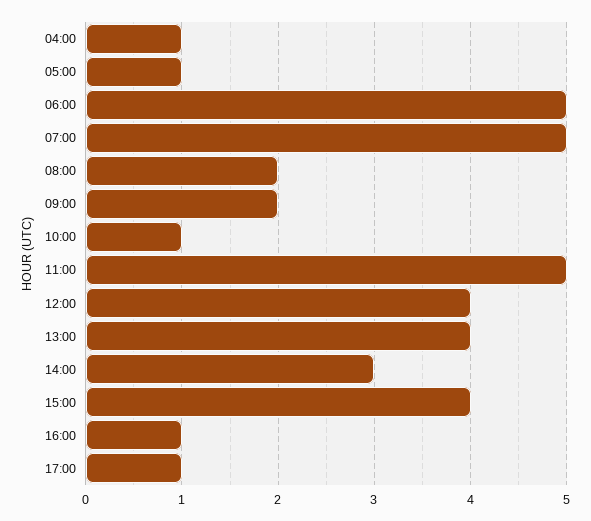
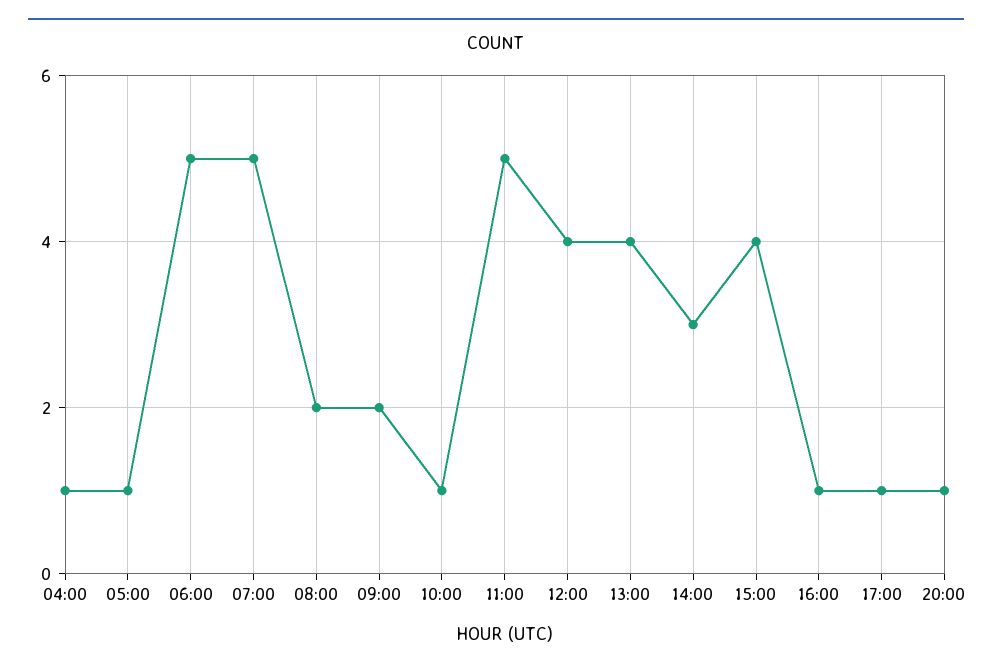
20:00: none -> 1

